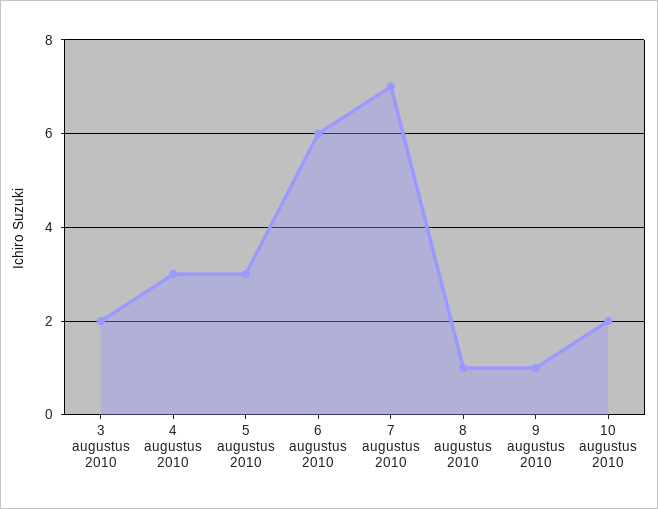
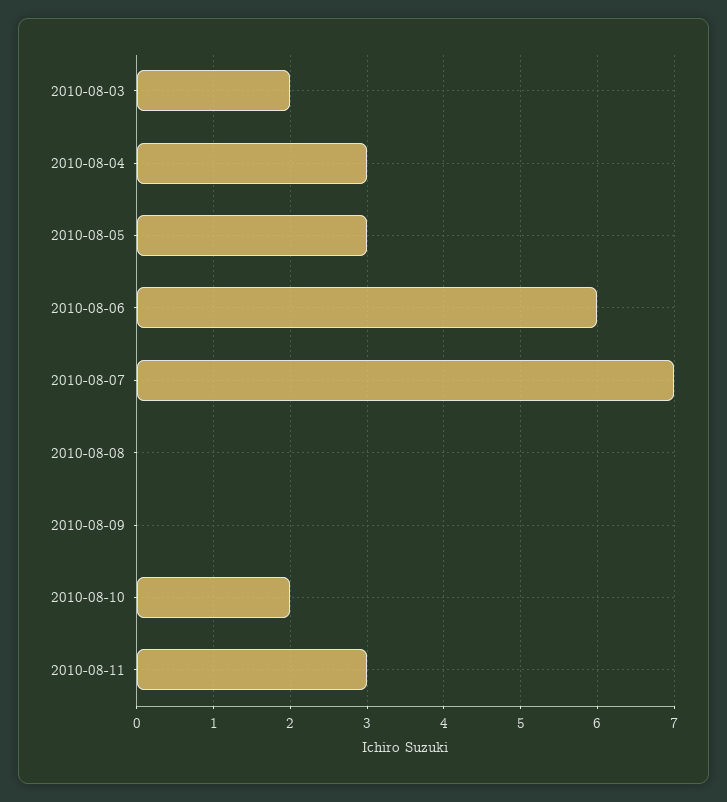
8 augustus 2010: 1 -> 0
9 augustus 2010: 1 -> 0
2010-08-11: none -> 3

